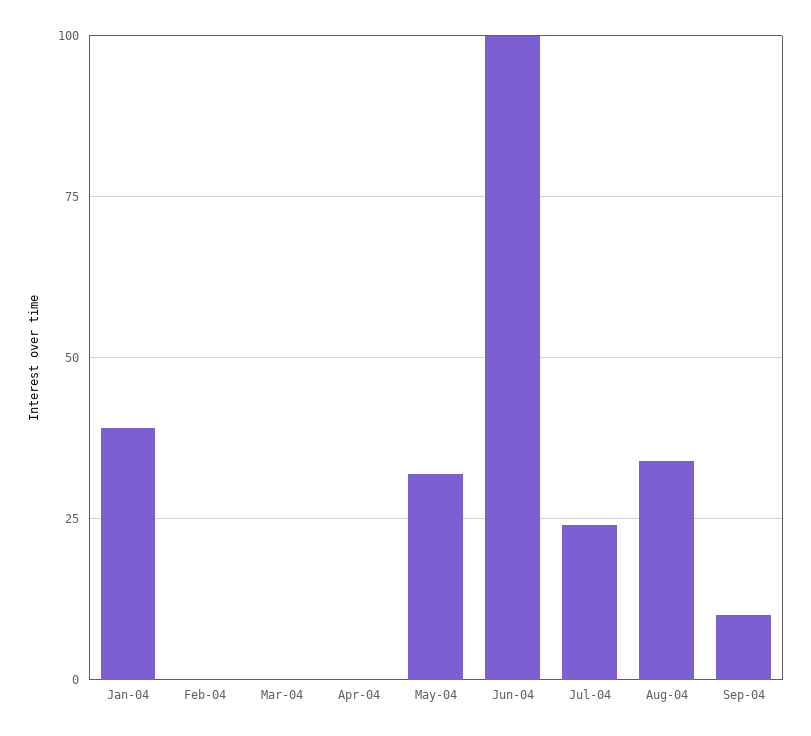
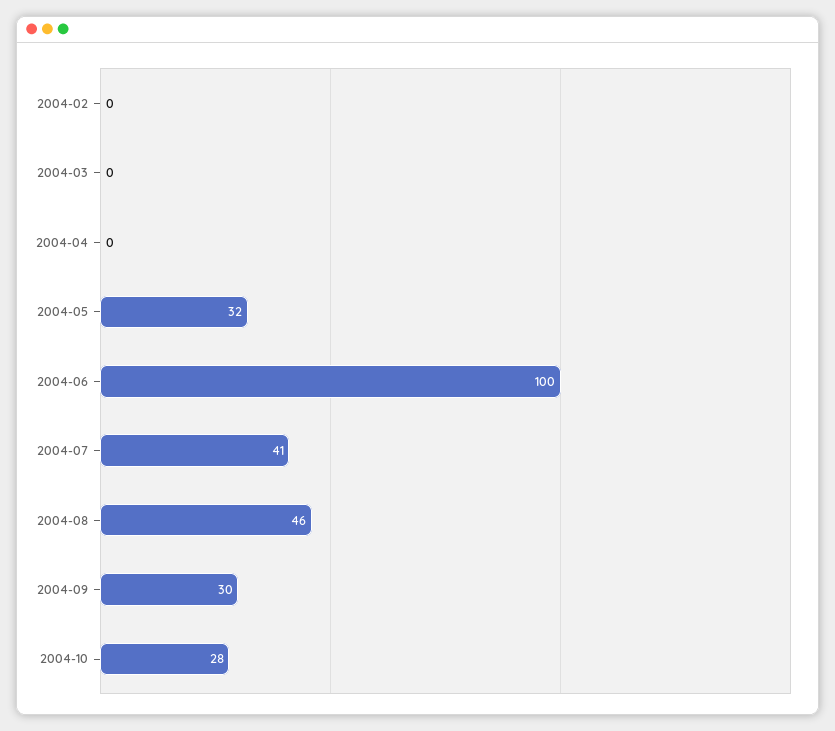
Jan-04: 40 -> none
Jul-04: 25 -> 41
Aug-04: 35 -> 46
Sep-04: 10 -> 30
2004-10: none -> 28

